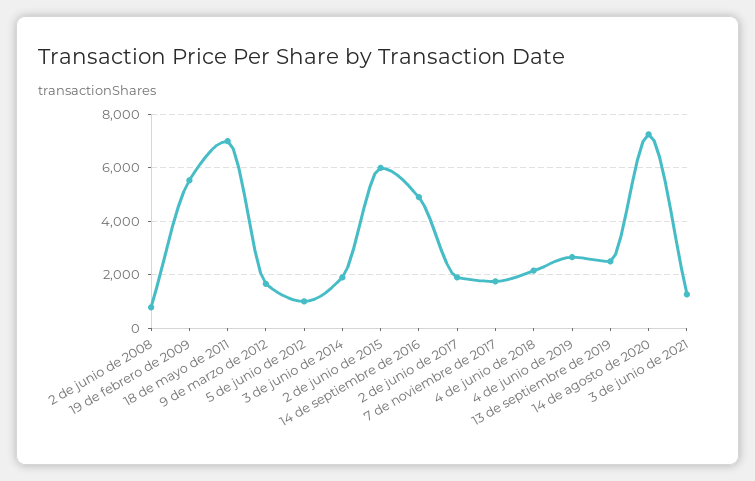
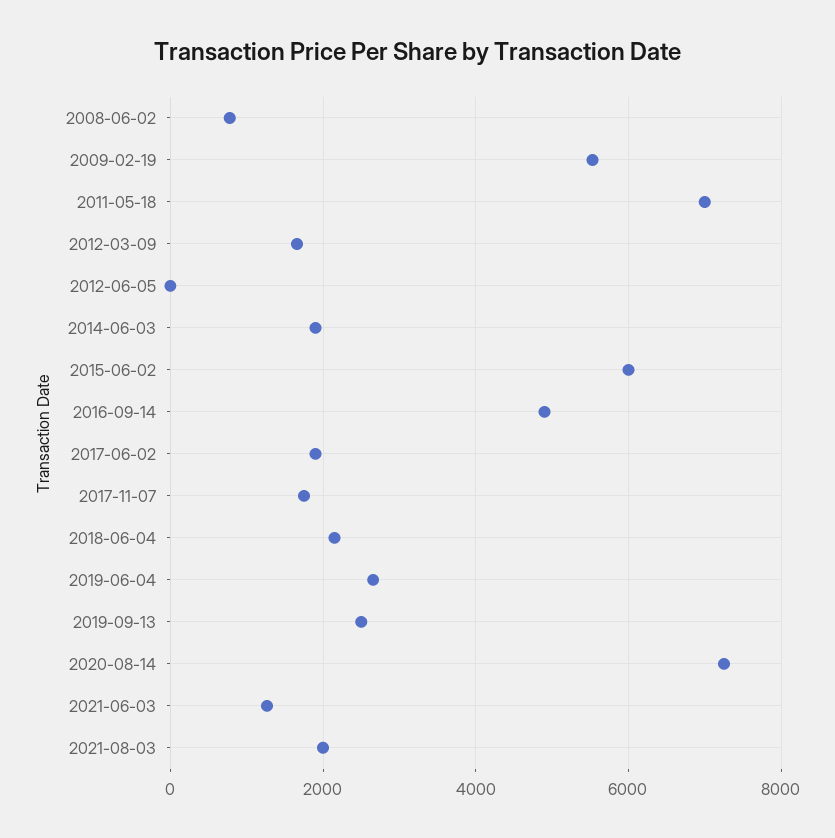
5 de junio de 2012: 1000 -> 0
2021-08-03: none -> 2000

